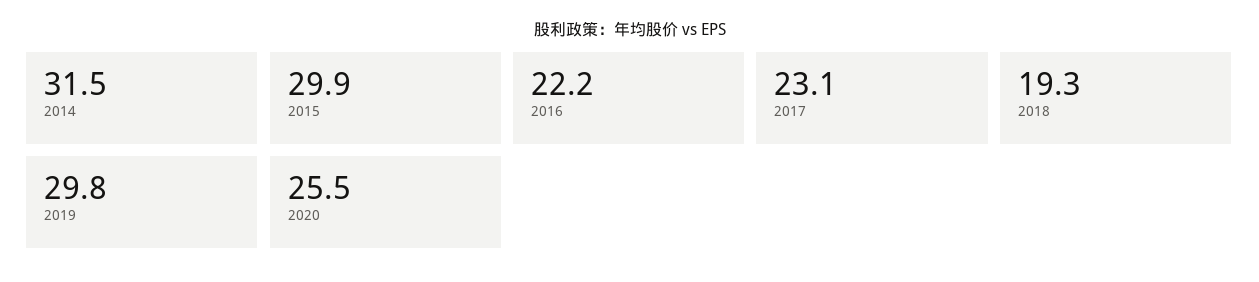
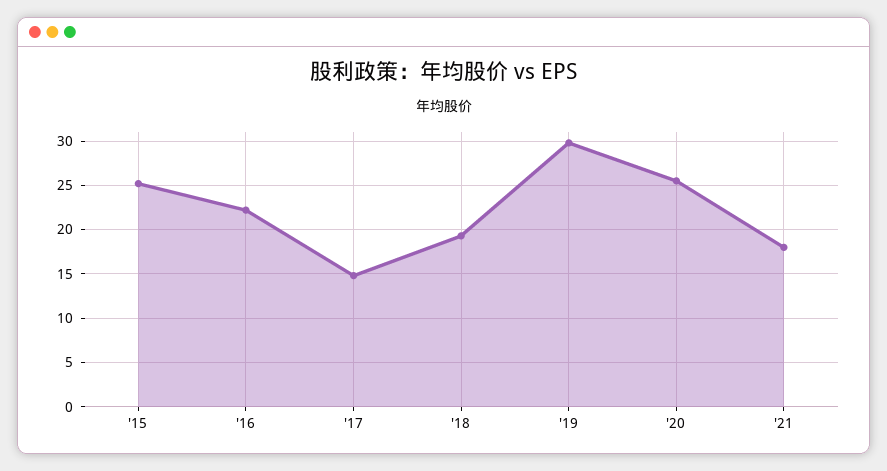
2014: 31.5 -> none
2015: 29.9 -> 25
2017: 23.1 -> 15
'21: none -> 18

